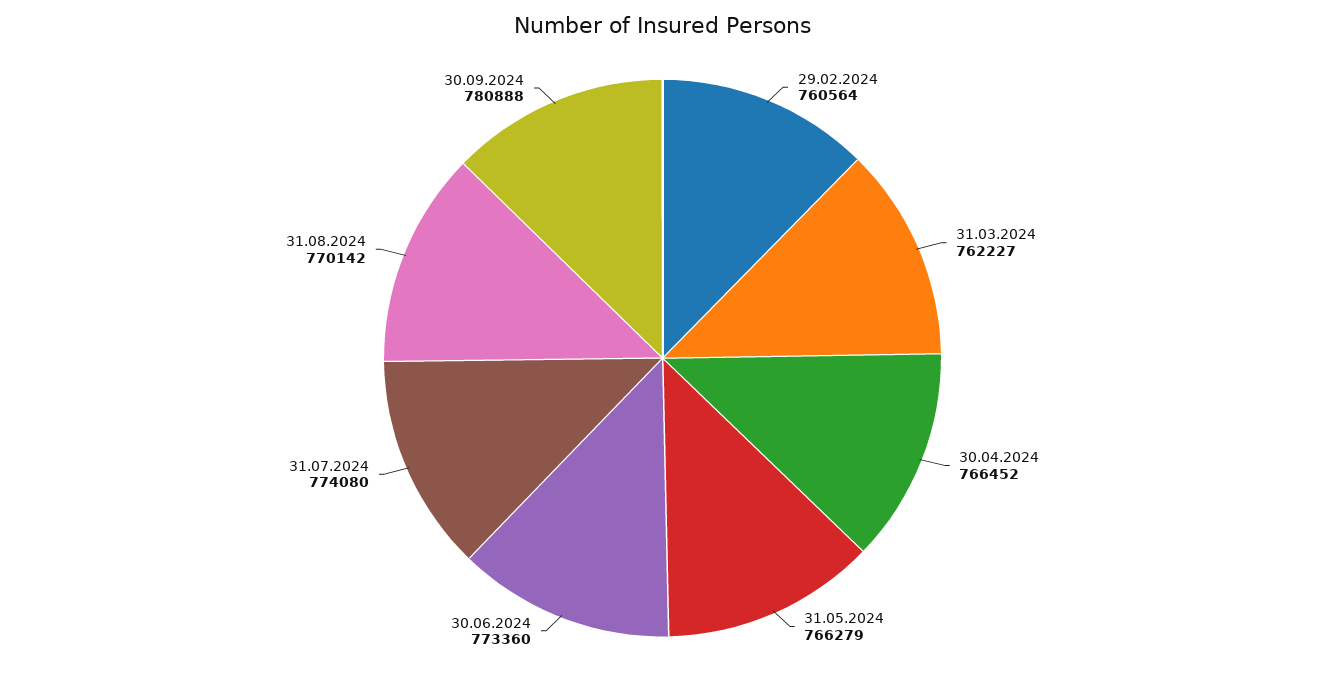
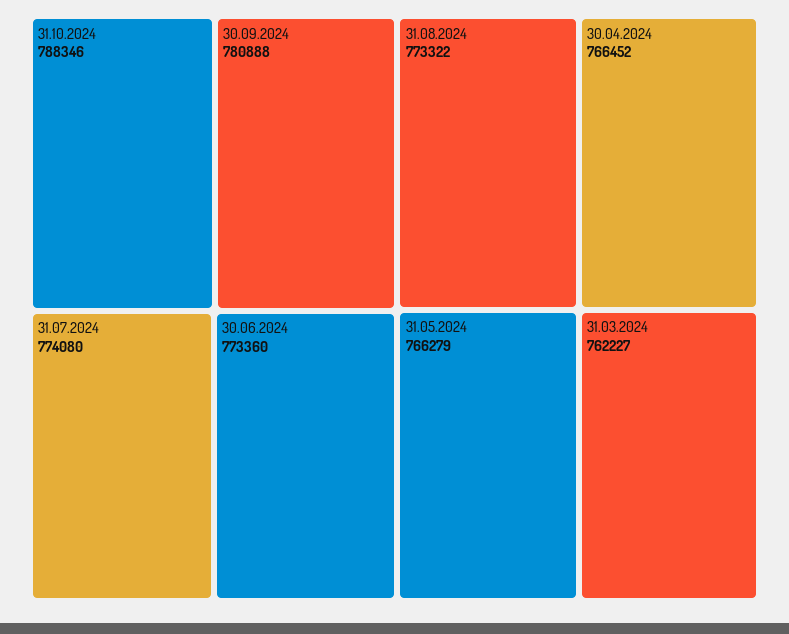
29.02.2024: 760564 -> none
31.08.2024: 770142 -> 773322
31.10.2024: none -> 788346

